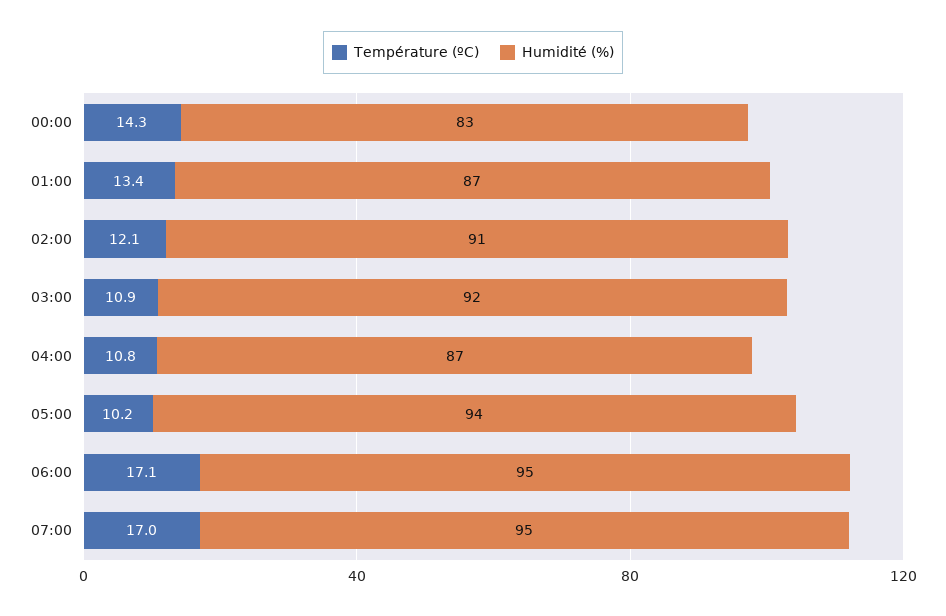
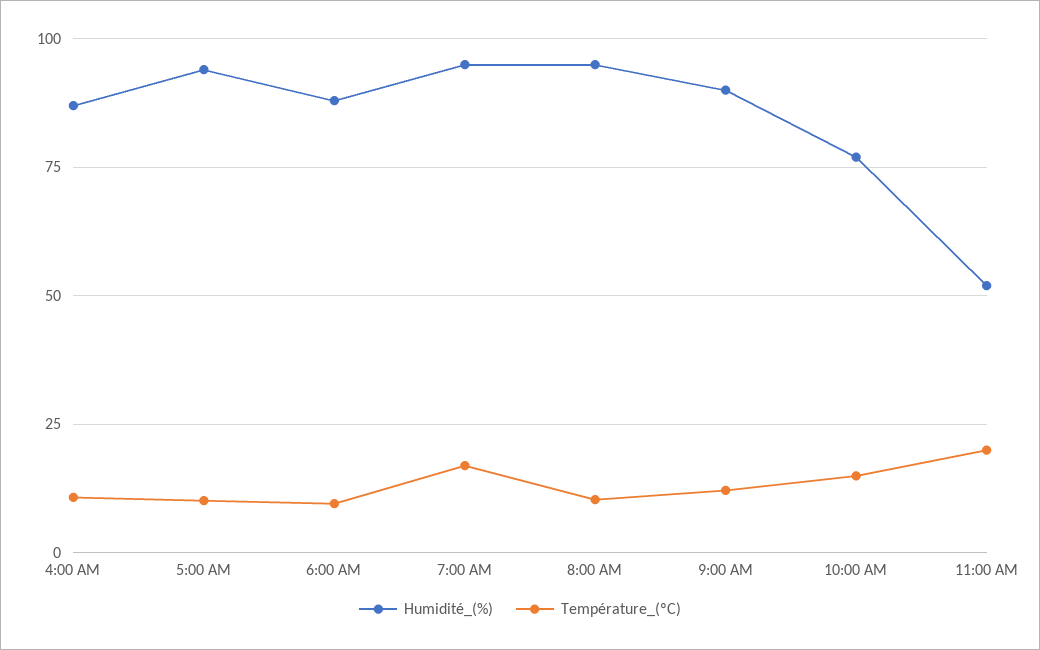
Température (ºC), 00:00: 14.3 -> none
Humidité (%), 00:00: 83 -> none
Température (ºC), 01:00: 13.4 -> none
Humidité (%), 01:00: 87 -> none
Température (ºC), 02:00: 12.1 -> none
Humidité (%), 02:00: 91 -> none
Température (ºC), 03:00: 10.9 -> none
Humidité (%), 03:00: 92 -> none
Température (ºC), 06:00: 17.1 -> 10
Humidité (%), 06:00: 95 -> 87.5
Humidité (%), 8:00 AM: none -> 95
Température (ºC), 8:00 AM: none -> 10
Humidité (%), 9:00 AM: none -> 90
Température (ºC), 9:00 AM: none -> 12.5
Humidité (%), 10:00 AM: none -> 77.5
Température (ºC), 10:00 AM: none -> 15
Humidité (%), 11:00 AM: none -> 52.5
Température (ºC), 11:00 AM: none -> 20

